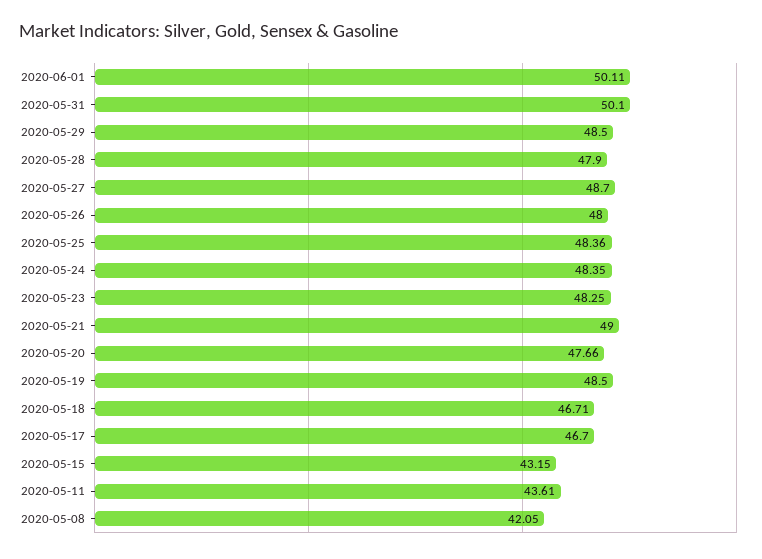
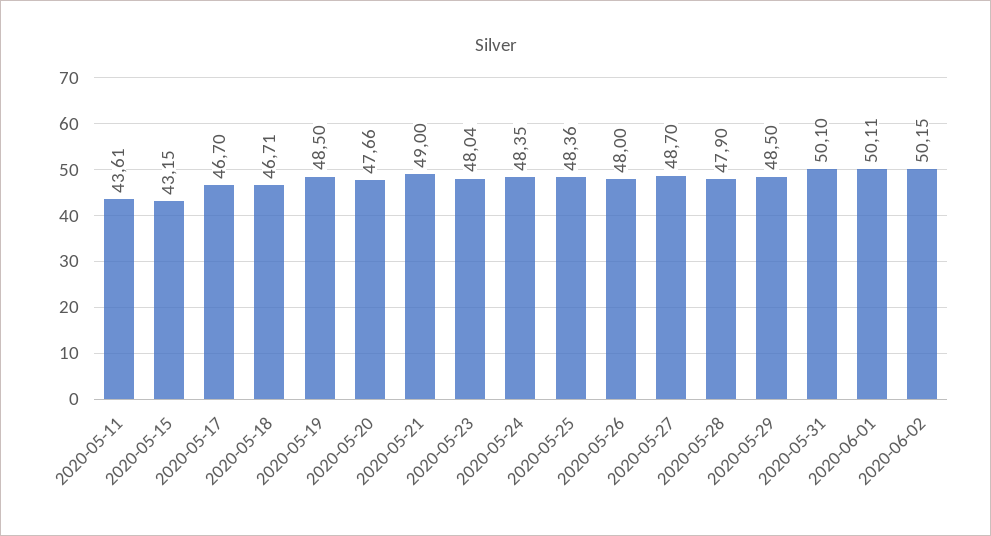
2020-05-23: 48.25 -> 48.04
2020-05-08: 42.05 -> none
2020-06-02: none -> 50.15

